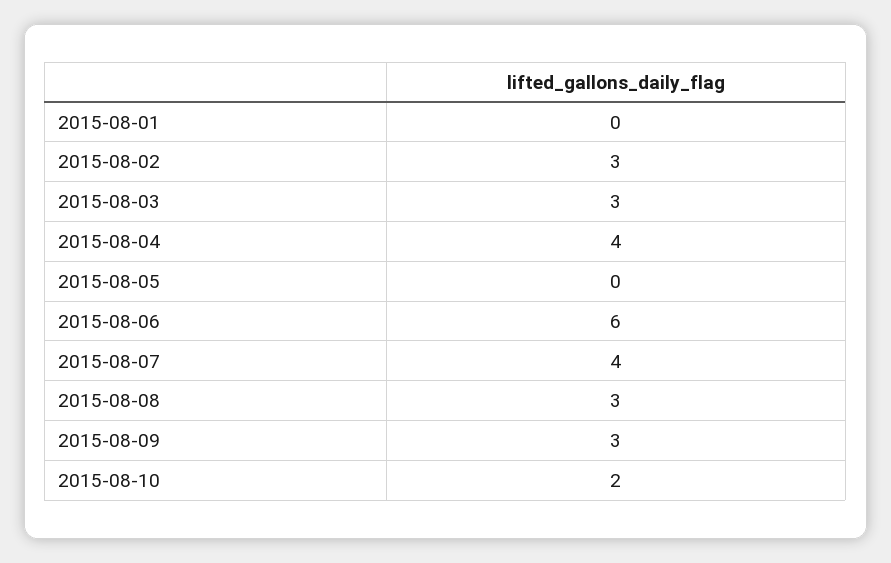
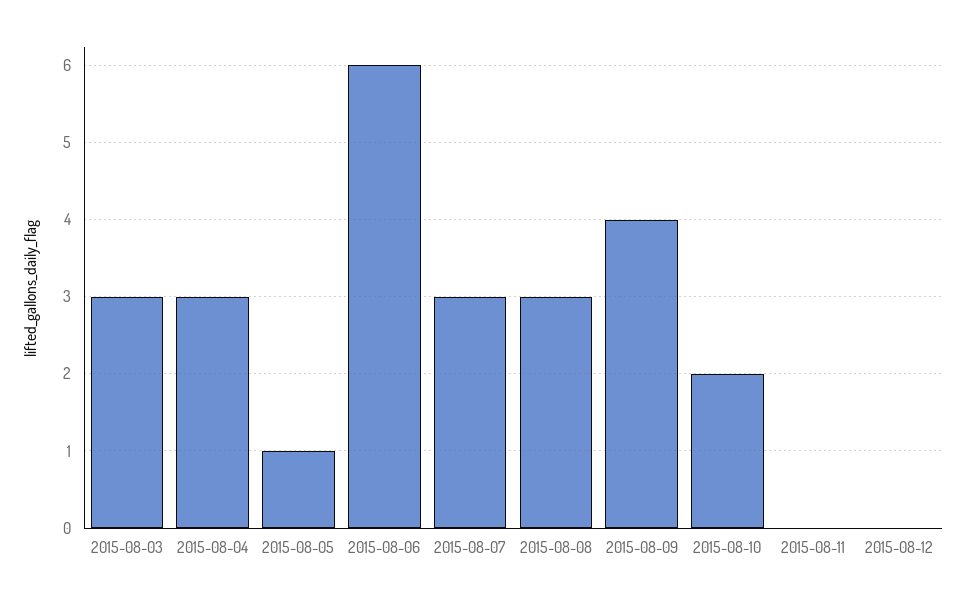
2015-08-01: 0 -> none
2015-08-02: 3 -> none
2015-08-04: 4 -> 3
2015-08-05: 0 -> 1
2015-08-07: 4 -> 3
2015-08-09: 3 -> 4
2015-08-11: none -> 0
2015-08-12: none -> 0

